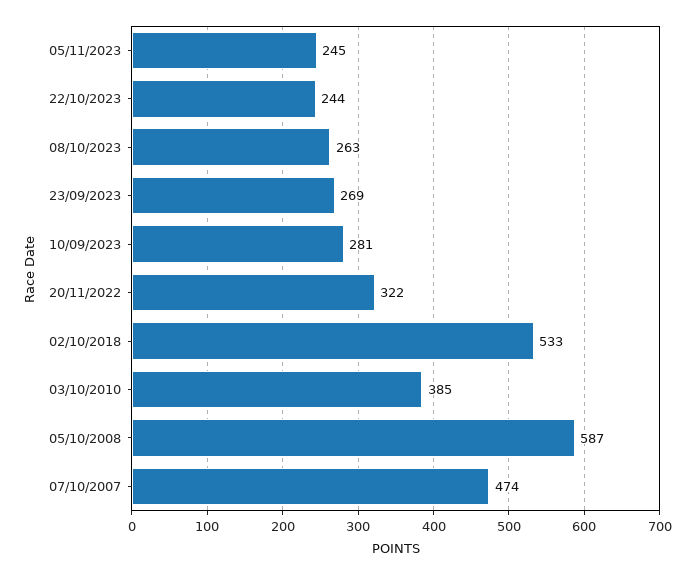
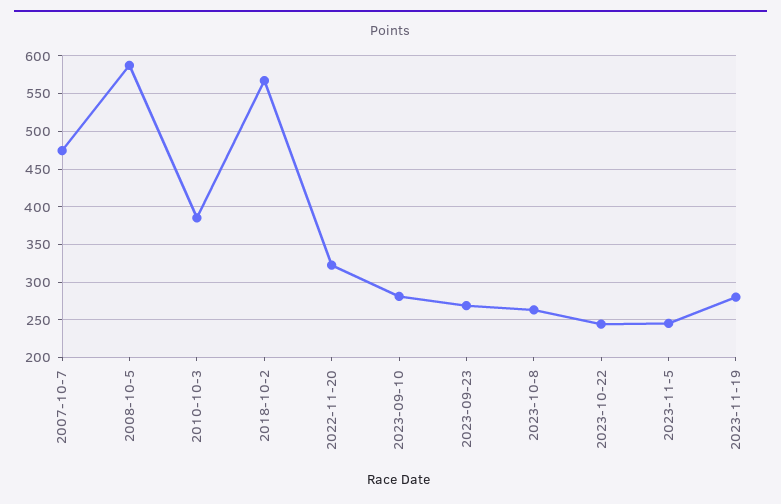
02/10/2018: 533 -> 570
2023-11-19: none -> 280

